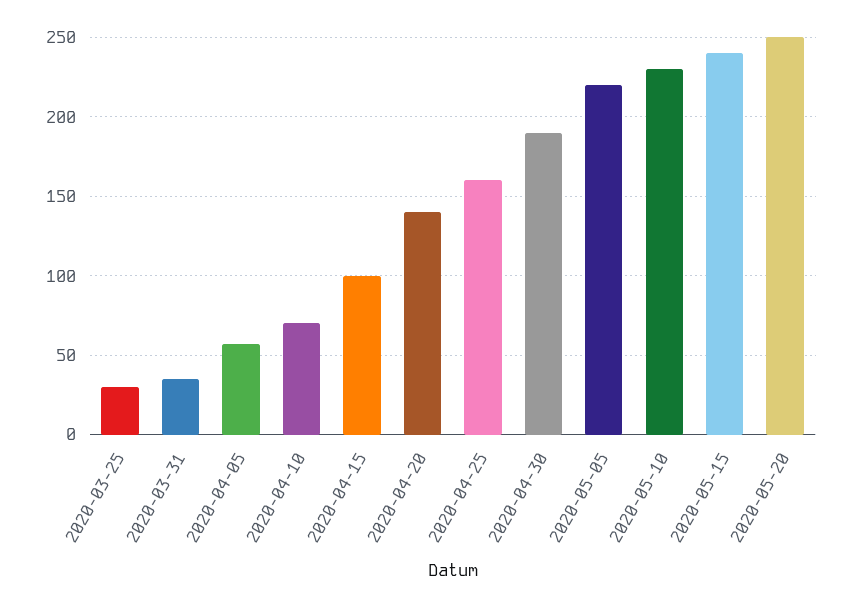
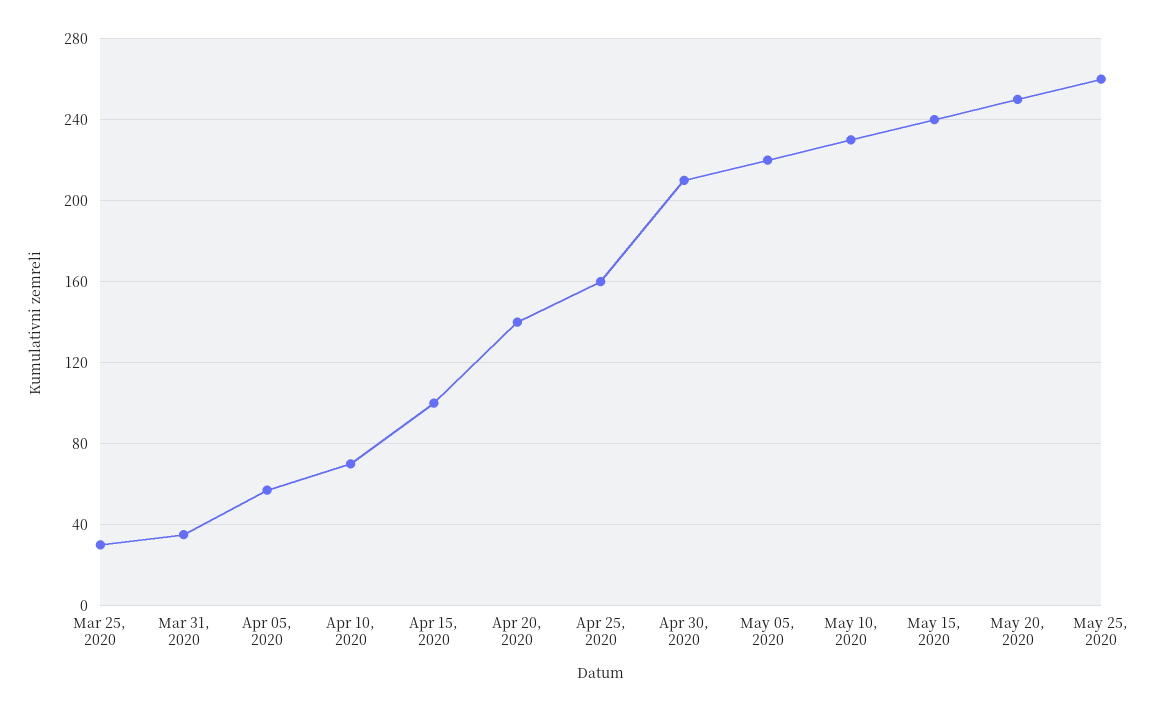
2020-04-30: 190 -> 210
May 25, 2020: none -> 260

